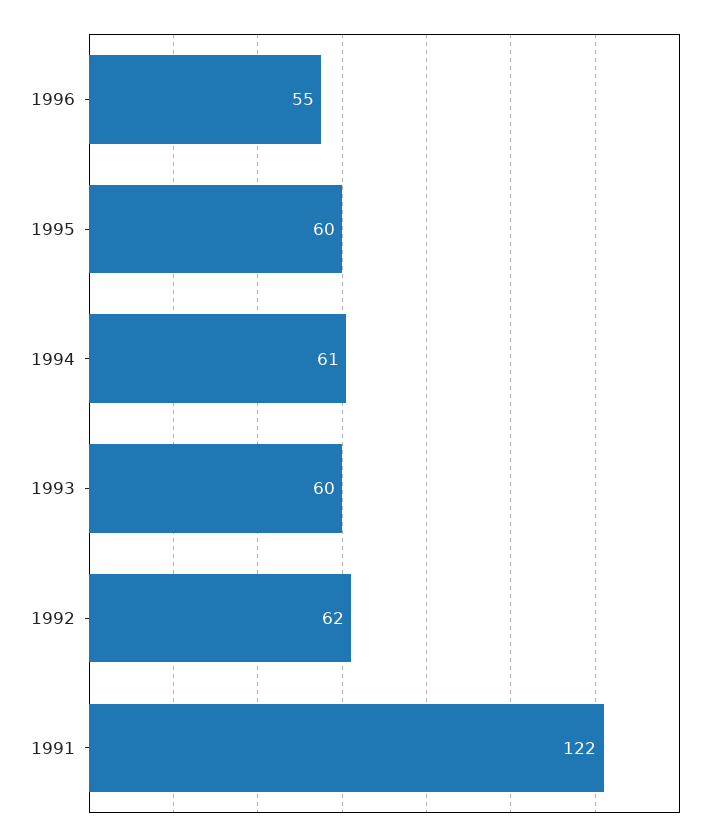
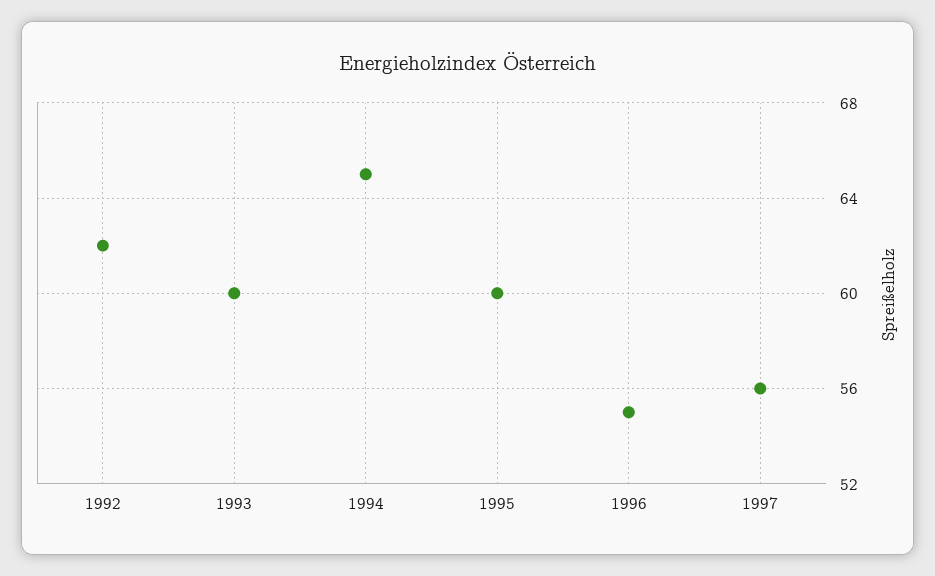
1994: 61 -> 65
1991: 122 -> none
1997: none -> 56

